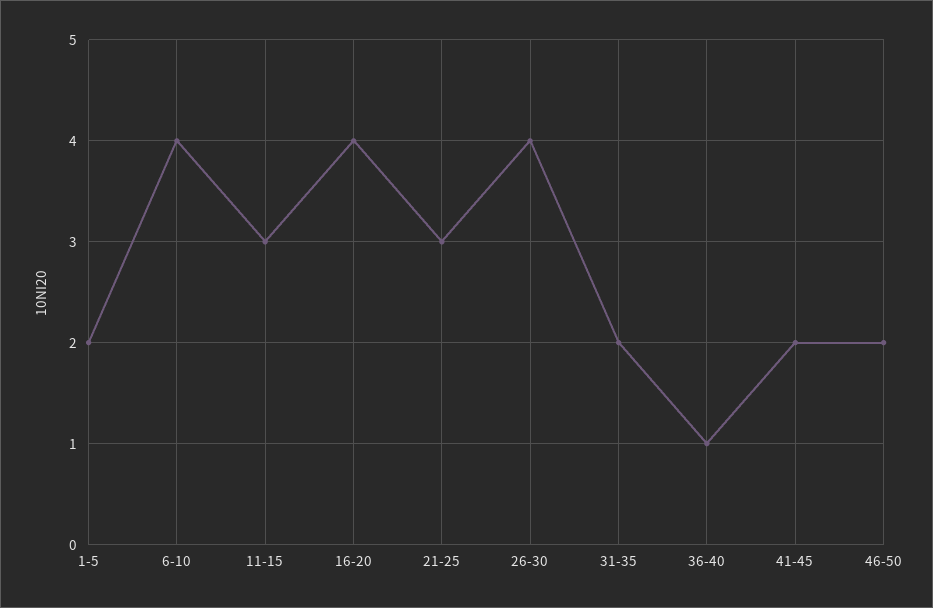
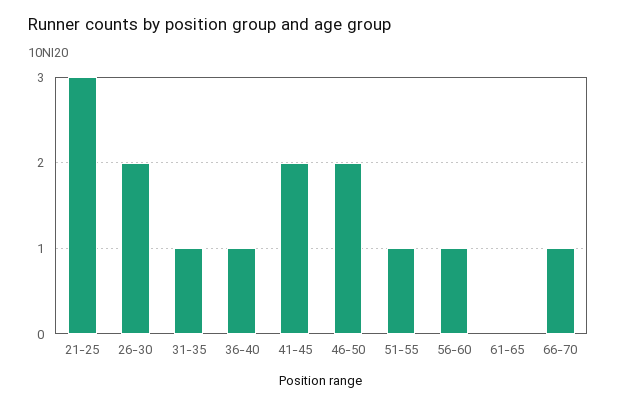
1-5: 2 -> none
6-10: 4 -> none
11-15: 3 -> none
16-20: 4 -> none
26-30: 4 -> 2
31-35: 2 -> 1
51-55: none -> 1
56-60: none -> 1
61-65: none -> 0
66-70: none -> 1

